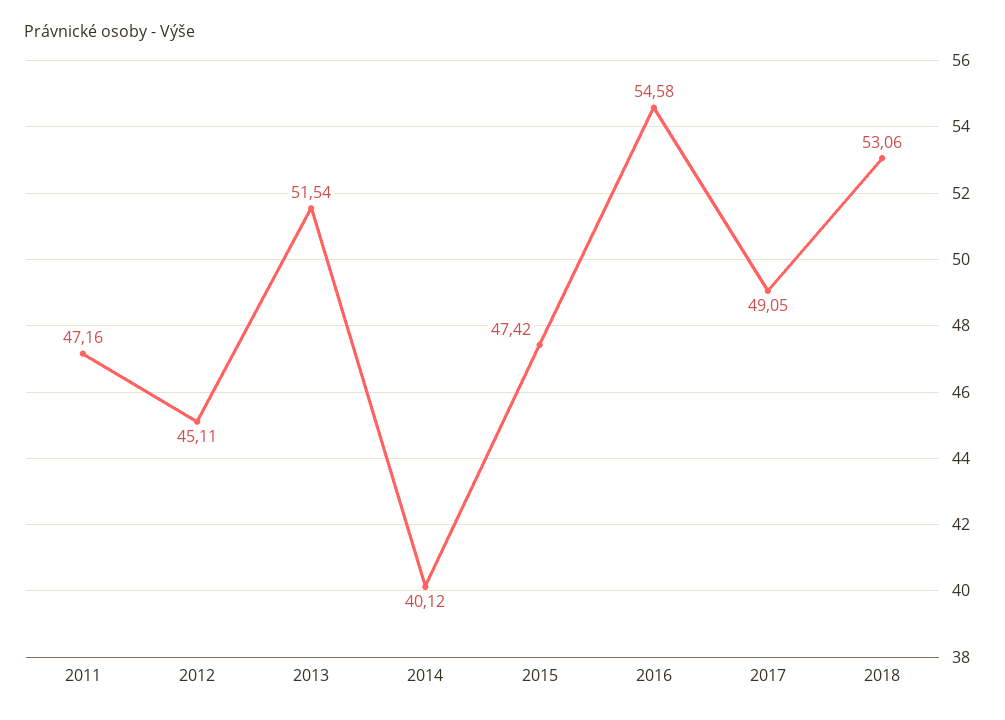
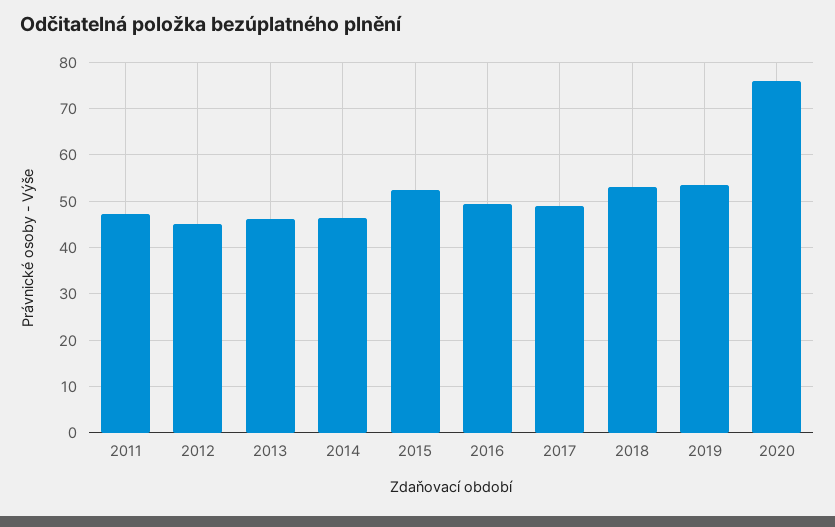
2013: 51.54 -> 46
2014: 40.12 -> 46
2015: 47.42 -> 52
2016: 54.58 -> 50
2019: none -> 54
2020: none -> 76

